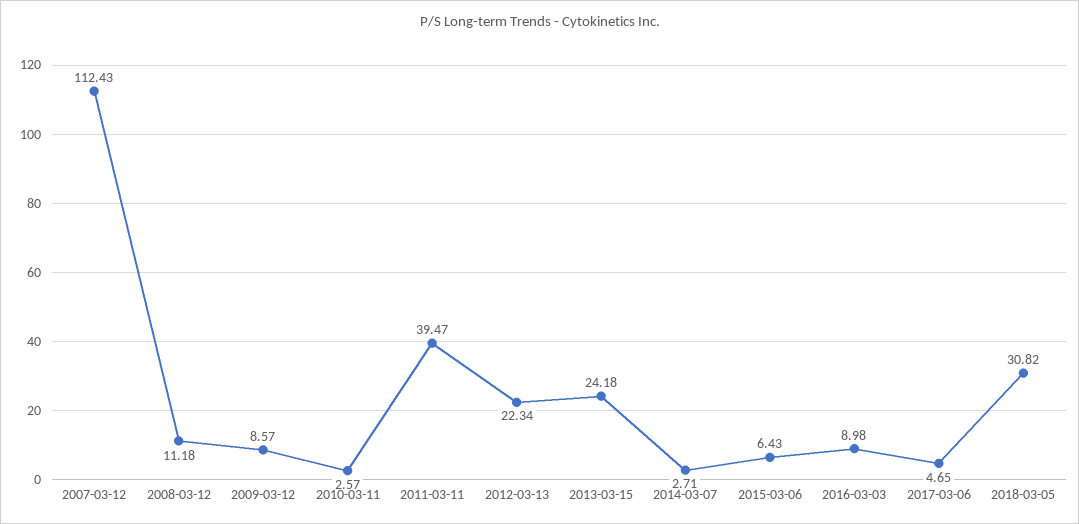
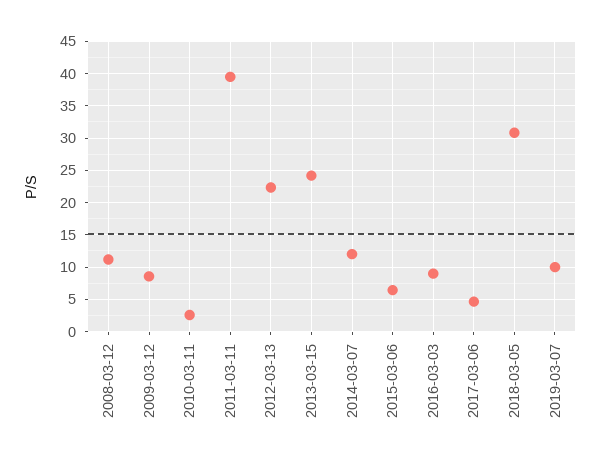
2007-03-12: 112.43 -> none
2014-03-07: 2.71 -> 12
2019-03-07: none -> 10

